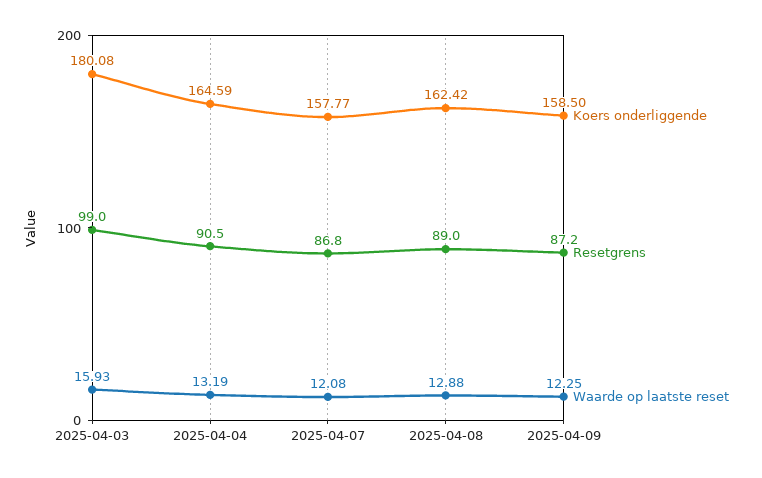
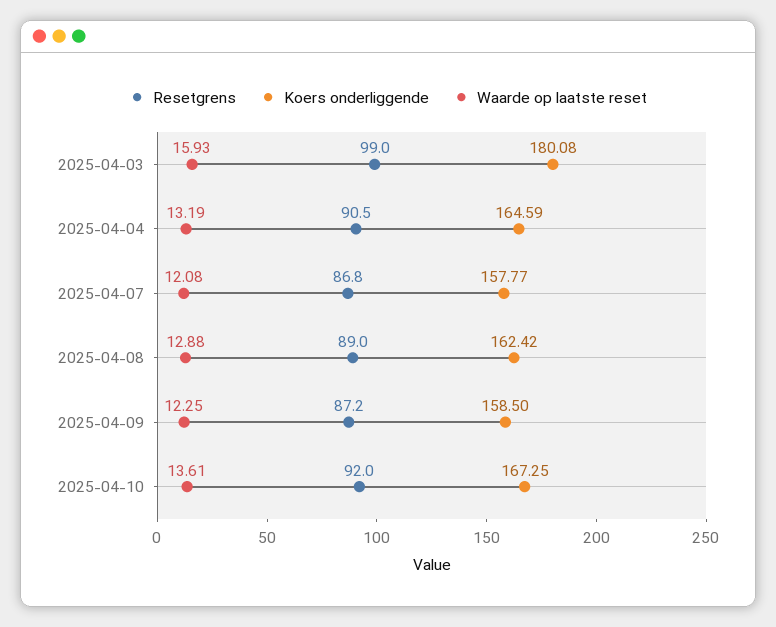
Resetgrens, 2025-04-10: none -> 92
Koers onderliggende, 2025-04-10: none -> 167.25
Waarde op laatste reset, 2025-04-10: none -> 13.61

